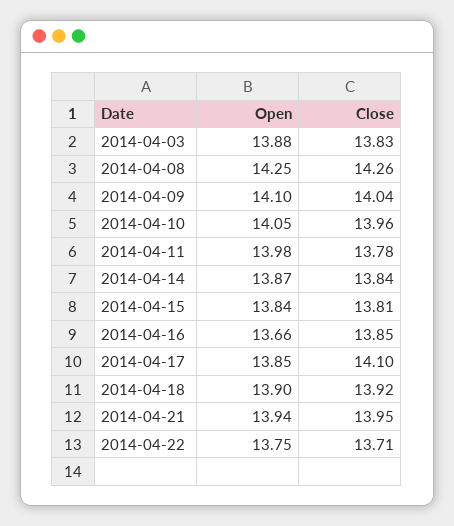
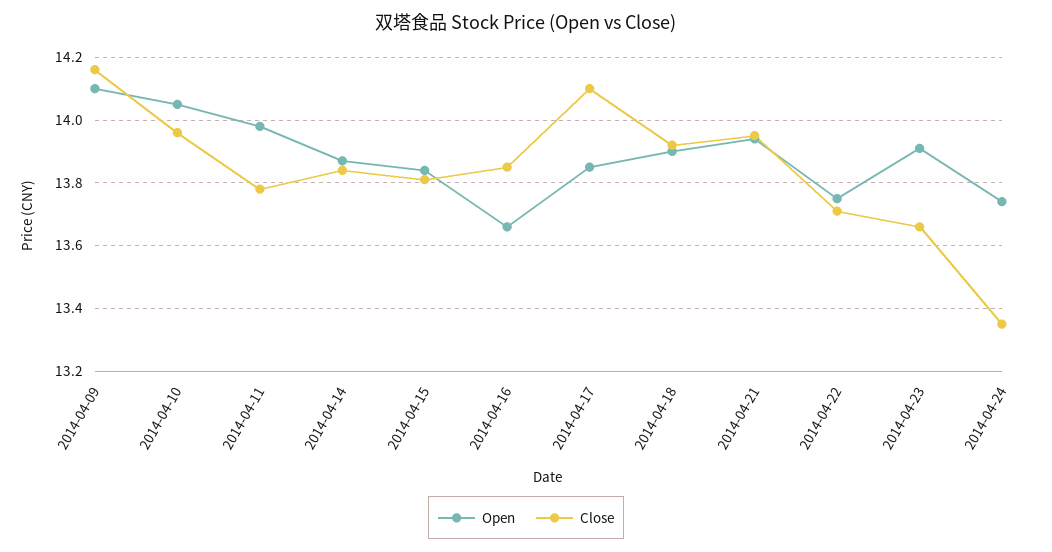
Open, 2014-04-03: 13.88 -> none
Close, 2014-04-03: 13.83 -> none
Open, 2014-04-08: 14.25 -> none
Close, 2014-04-08: 14.26 -> none
Close, 2014-04-09: 14.04 -> 14.15
Open, 2014-04-23: none -> 13.9
Close, 2014-04-23: none -> 13.65
Open, 2014-04-24: none -> 13.75
Close, 2014-04-24: none -> 13.35

